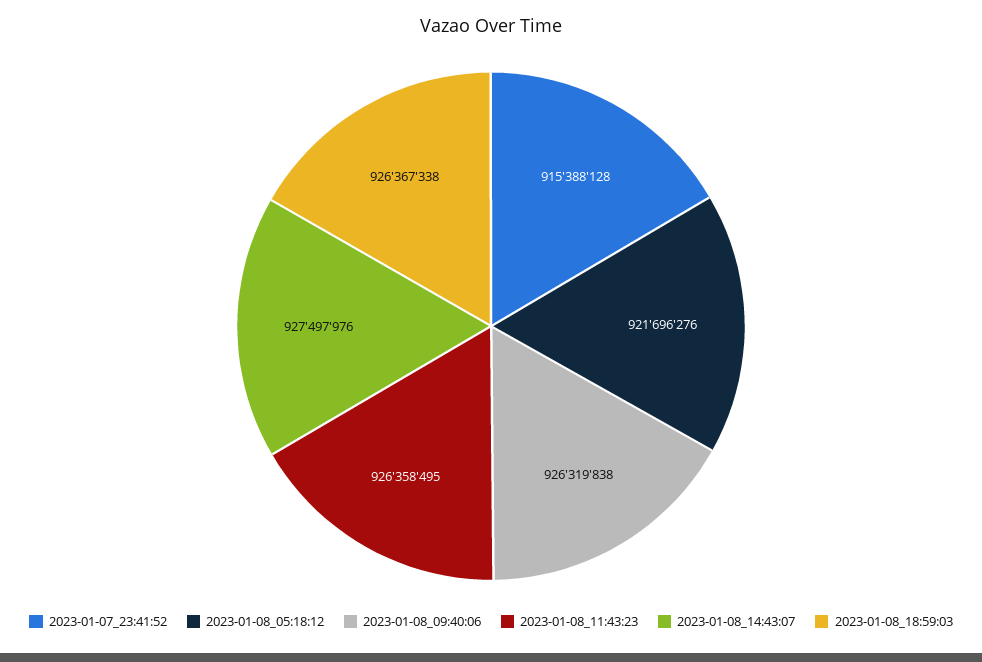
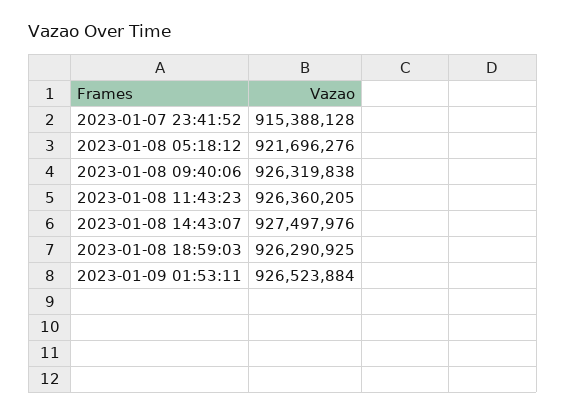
2023-01-08_11:43:23: 926358495 -> 926360205
2023-01-08_18:59:03: 926367338 -> 926290925
2023-01-09 01:53:11: none -> 926523884

